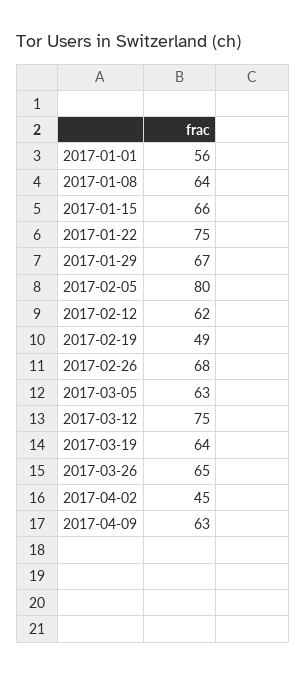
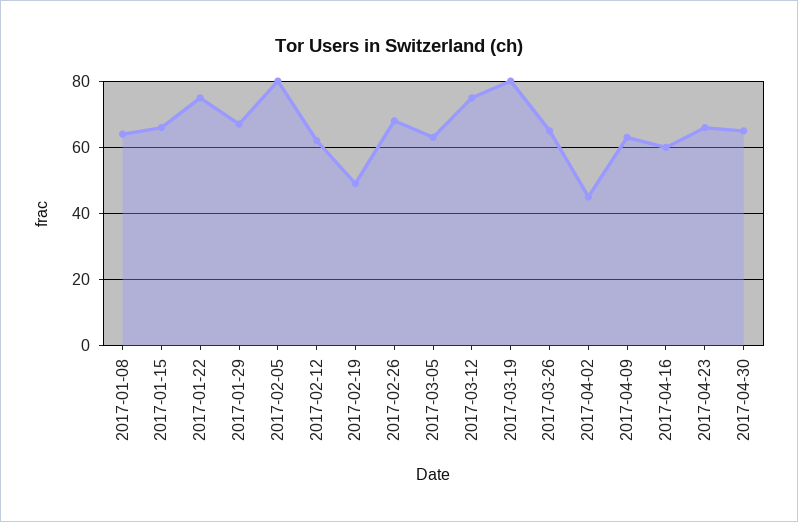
2017-01-01: 56 -> none
2017-03-19: 64 -> 80
2017-04-16: none -> 60
2017-04-23: none -> 65
2017-04-30: none -> 65

